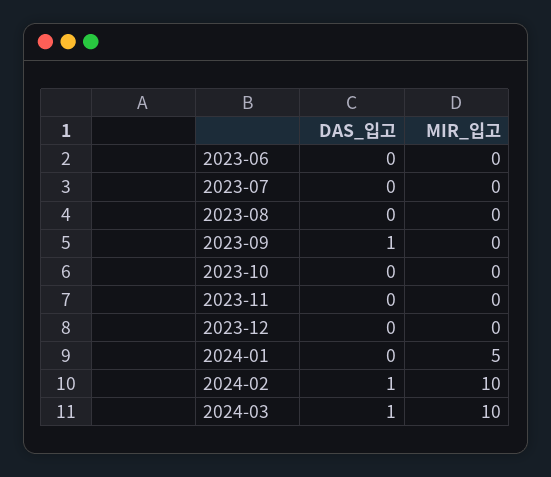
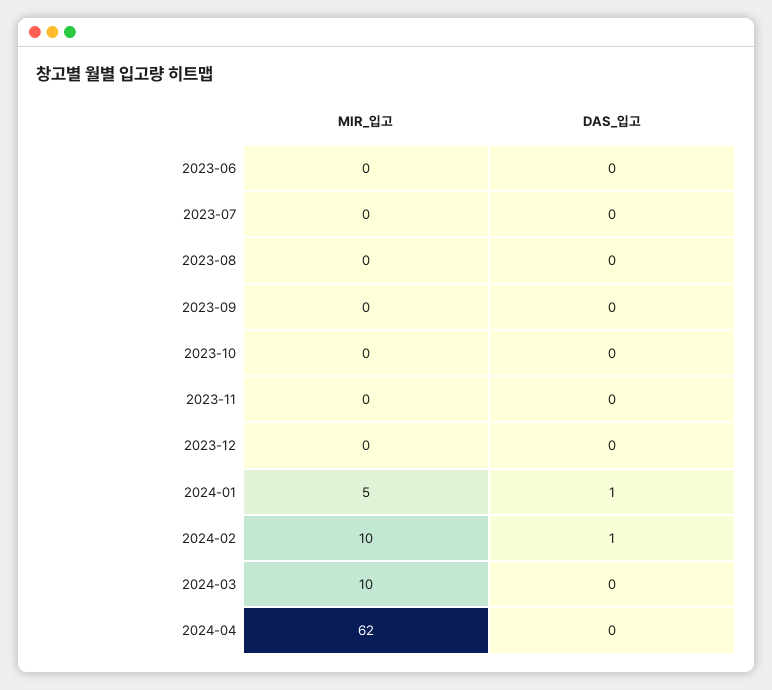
DAS_입고, 2023-09: 1 -> 0
DAS_입고, 2024-01: 0 -> 1
DAS_입고, 2024-03: 1 -> 0
MIR_입고, 2024-04: none -> 62
DAS_입고, 2024-04: none -> 0

